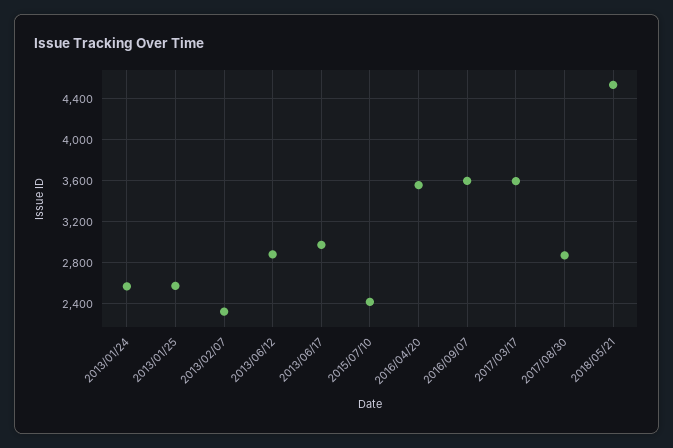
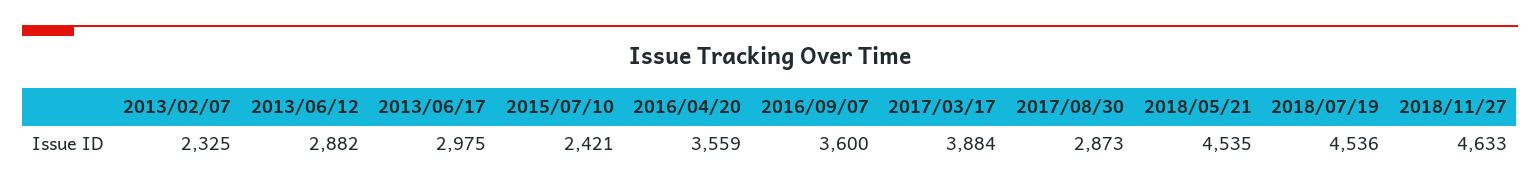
2013/01/24: 2600 -> none
2013/01/25: 2600 -> none
2017/03/17: 3600 -> 3884
2018/07/19: none -> 4536
2018/11/27: none -> 4633

